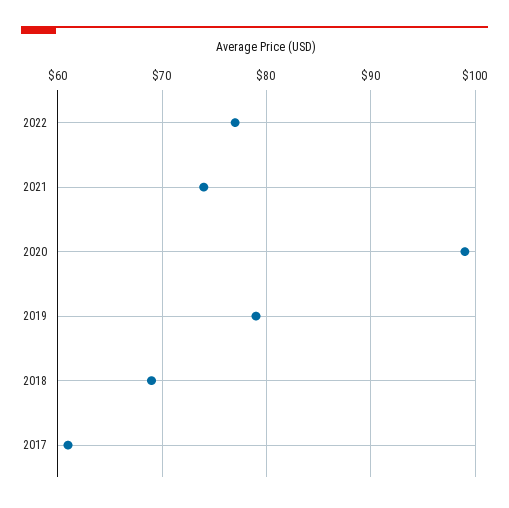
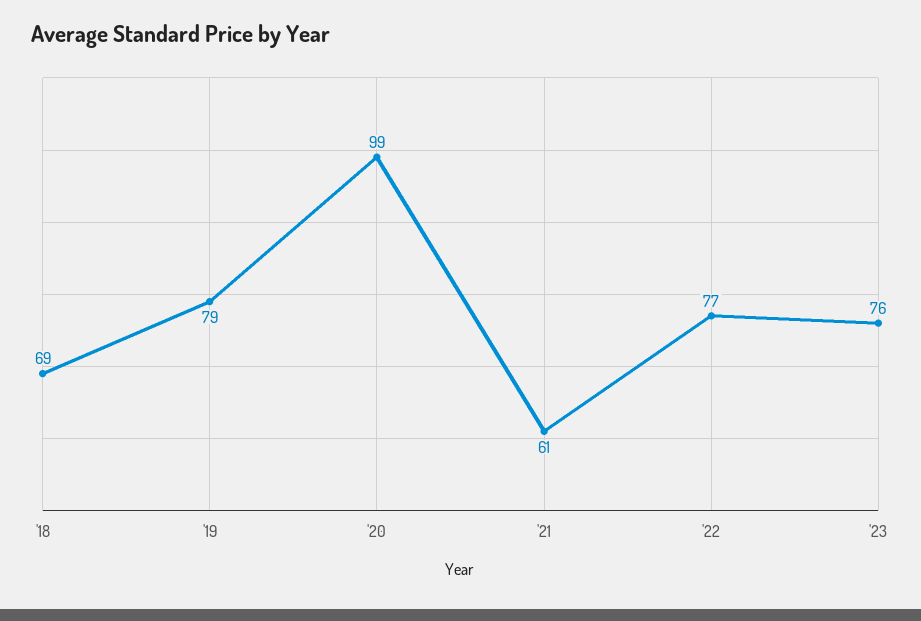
2021: 74 -> 61
2017: 61 -> none
'23: none -> 76

